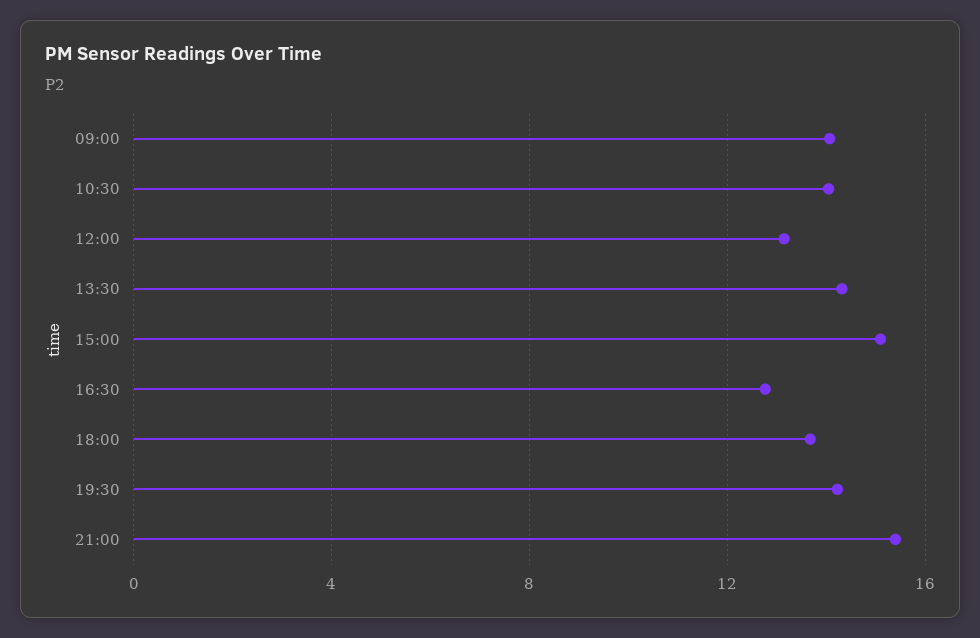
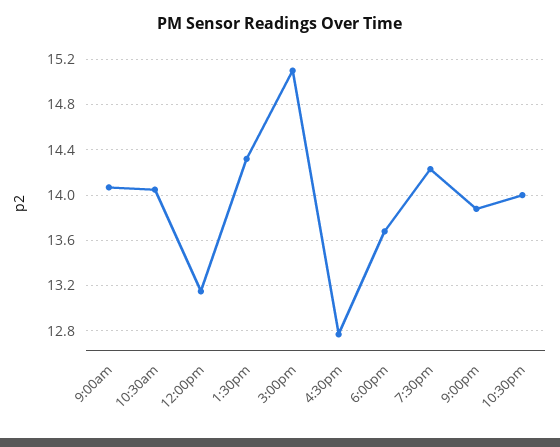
21:00: 15.5 -> 13.9
10:30pm: none -> 14

